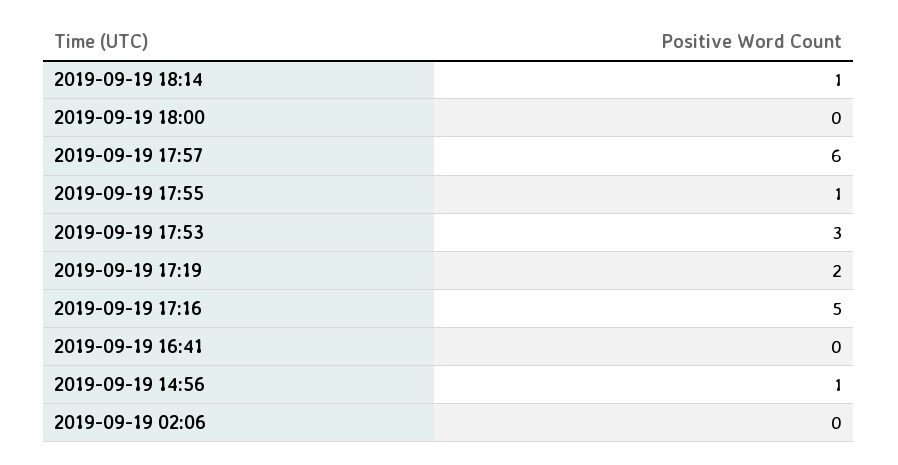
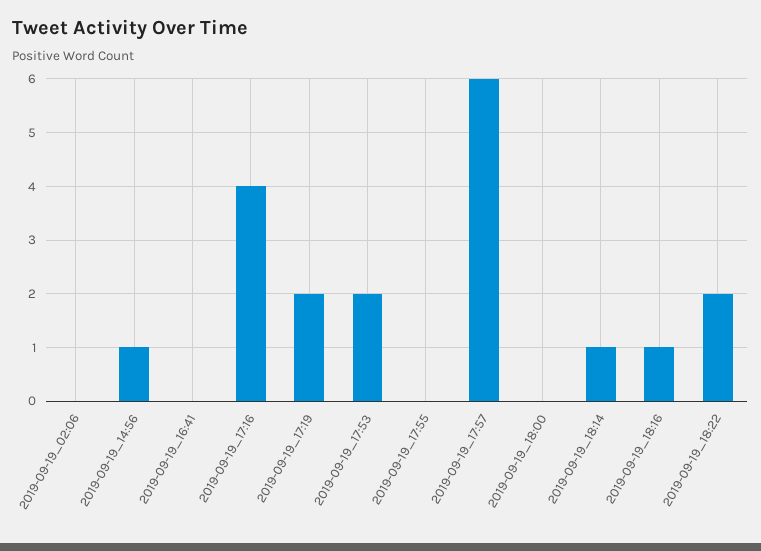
2019-09-19 17:55: 1 -> 0
2019-09-19 17:53: 3 -> 2
2019-09-19 17:16: 5 -> 4
2019-09-19_18:16: none -> 1
2019-09-19_18:22: none -> 2

